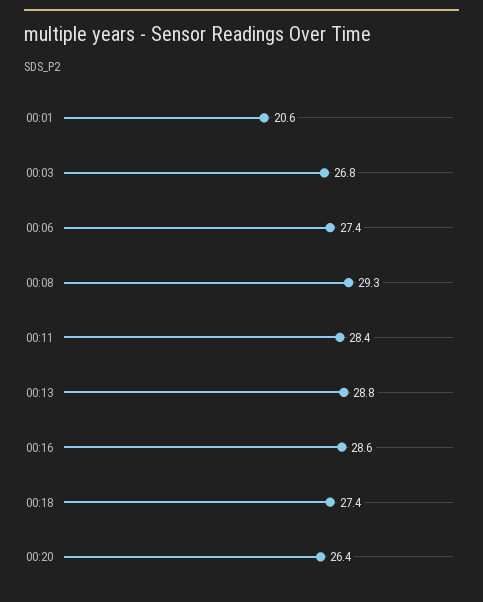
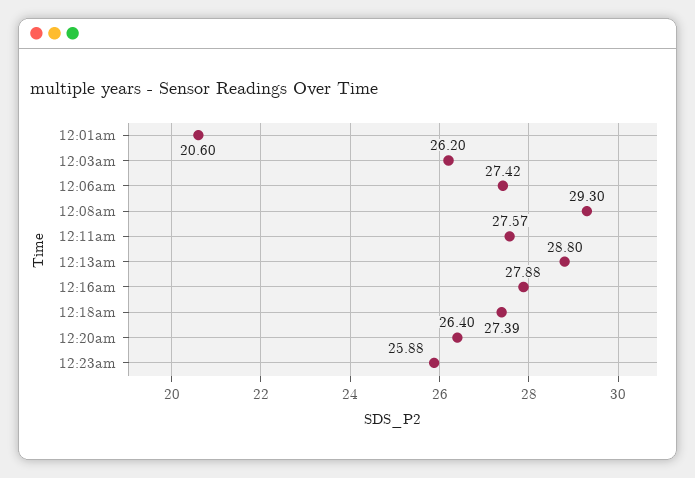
00:03: 26.8 -> 26.2
00:11: 28.4 -> 27.57
00:16: 28.6 -> 27.88
12:23am: none -> 25.88

